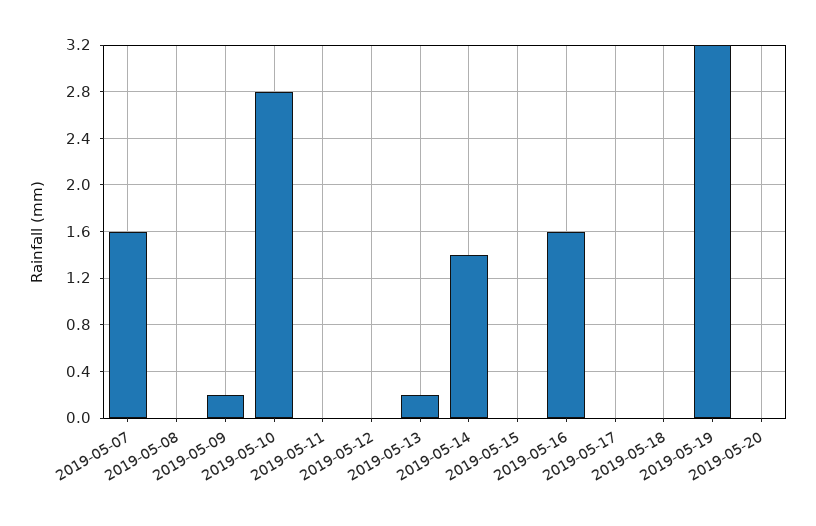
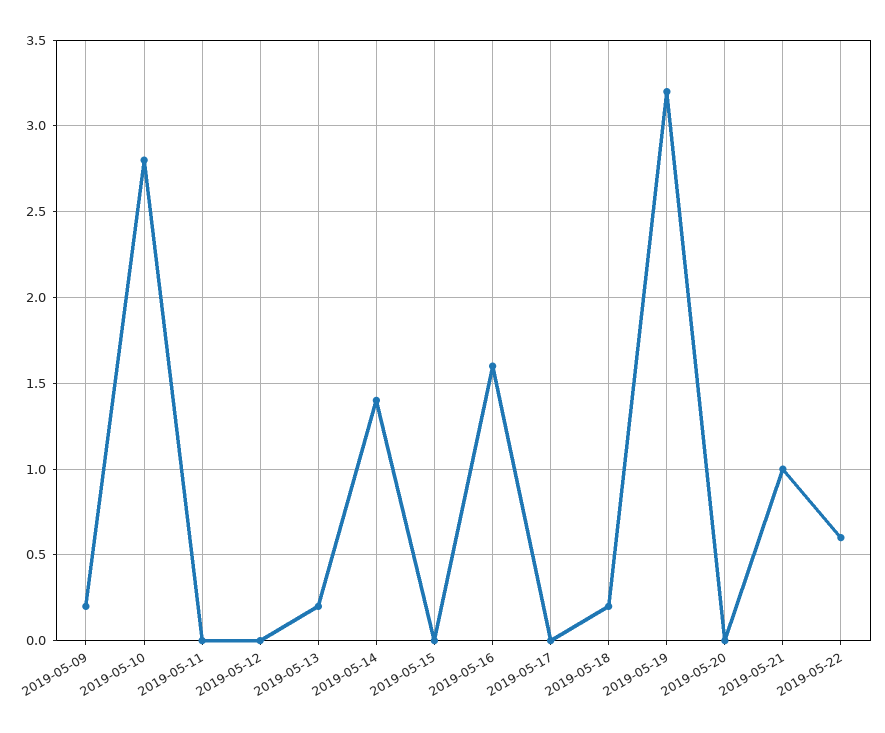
2019-05-07: 1.6 -> none
2019-05-08: 0 -> none
2019-05-18: 0 -> 0.2
2019-05-21: none -> 1
2019-05-22: none -> 0.6

